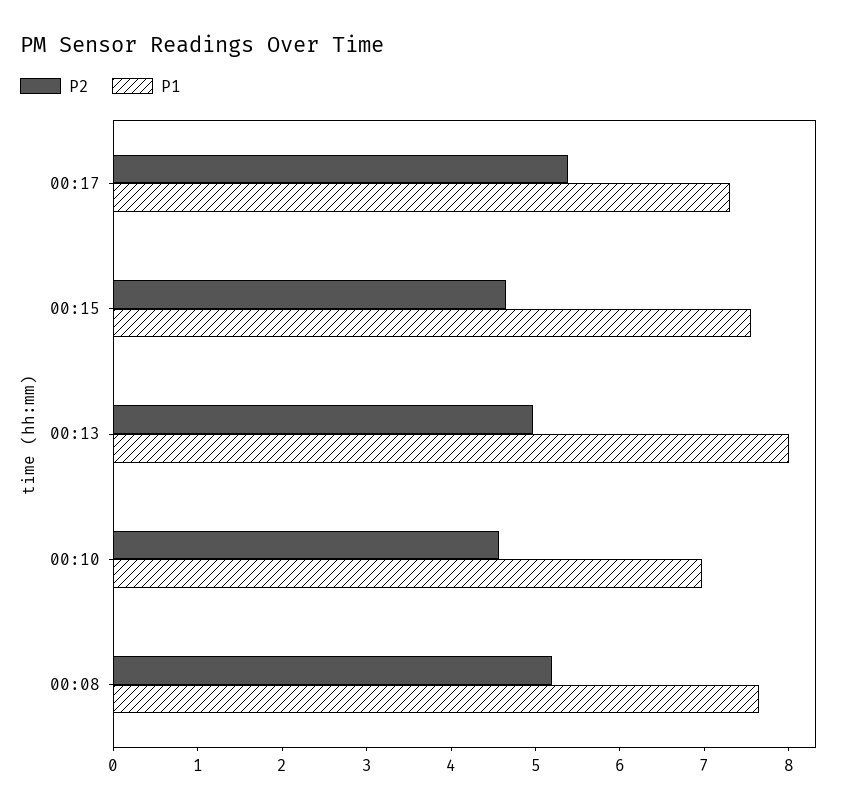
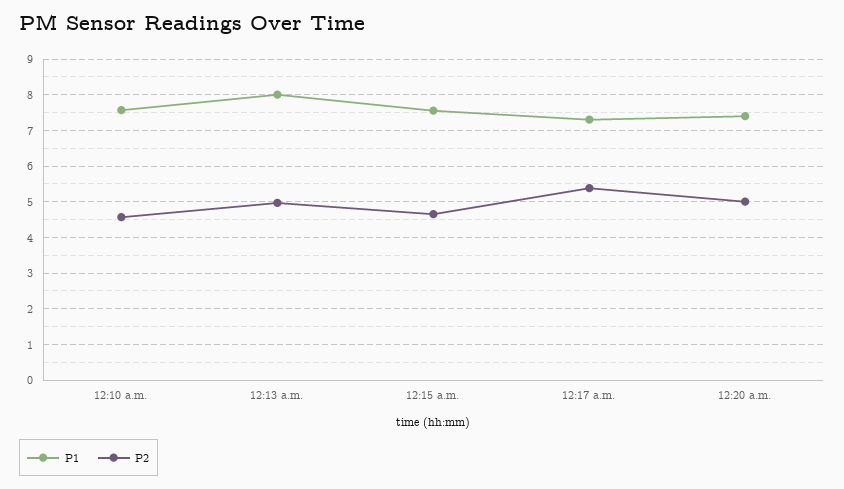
P1, 00:10: 7 -> 7.6
P2, 00:08: 5.2 -> none
P1, 00:08: 7.6 -> none
P1, 12:20 a.m.: none -> 7.4
P2, 12:20 a.m.: none -> 5

